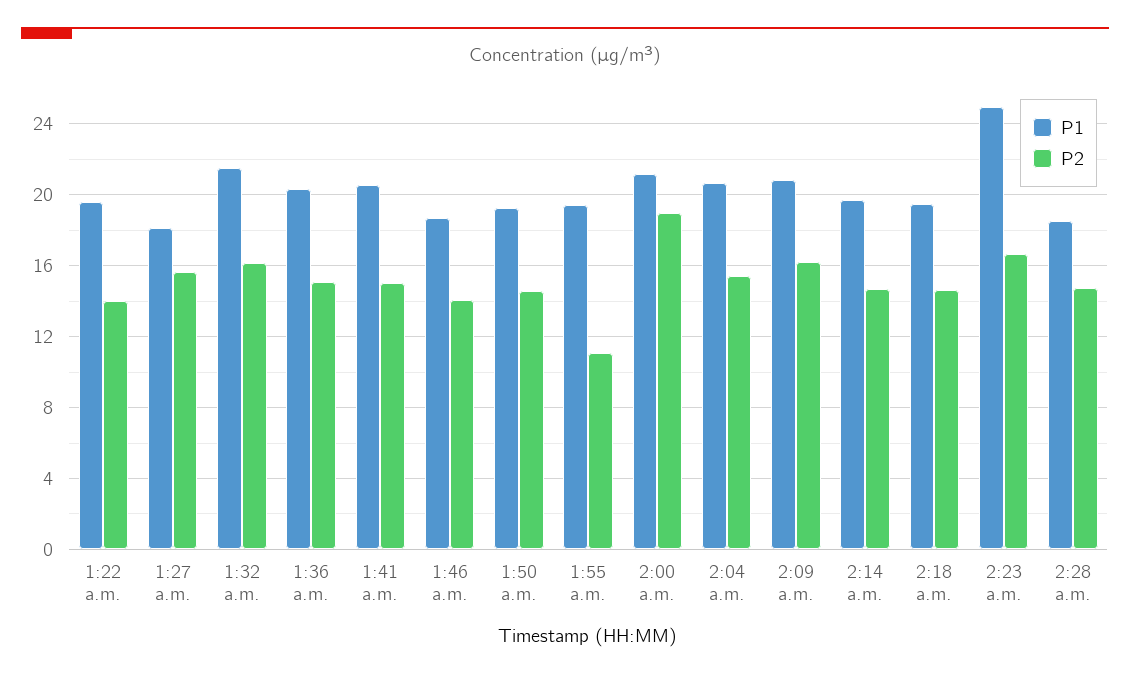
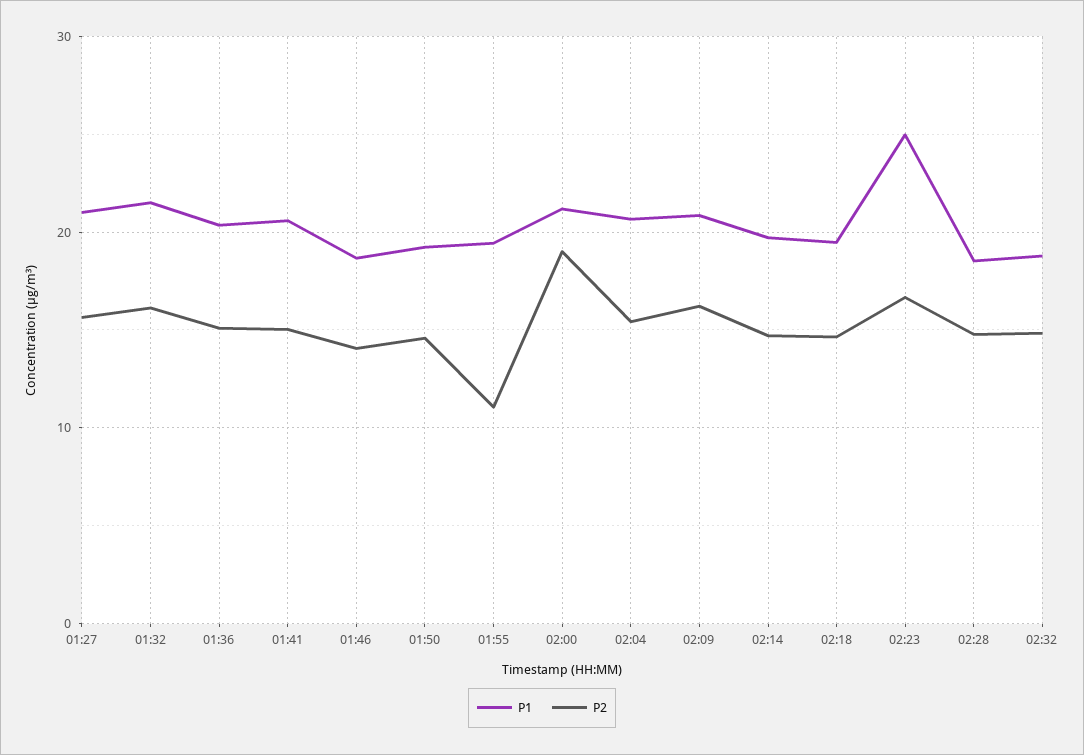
P1, 1:22 a.m.: 19.5 -> none
P2, 1:22 a.m.: 14 -> none
P1, 1:27 a.m.: 18 -> 21
P1, 02:32: none -> 19
P2, 02:32: none -> 15

